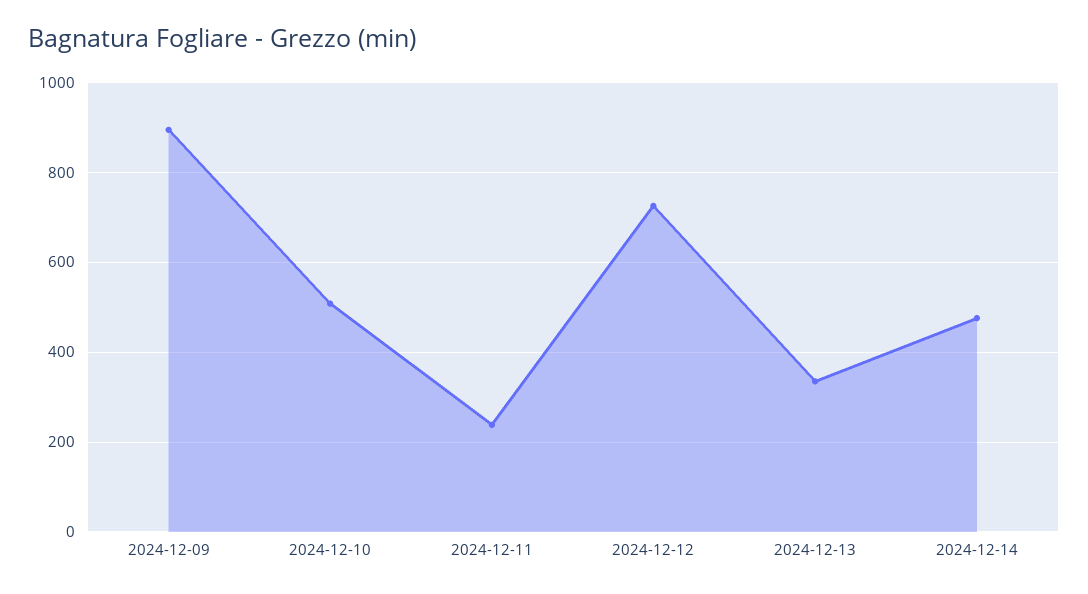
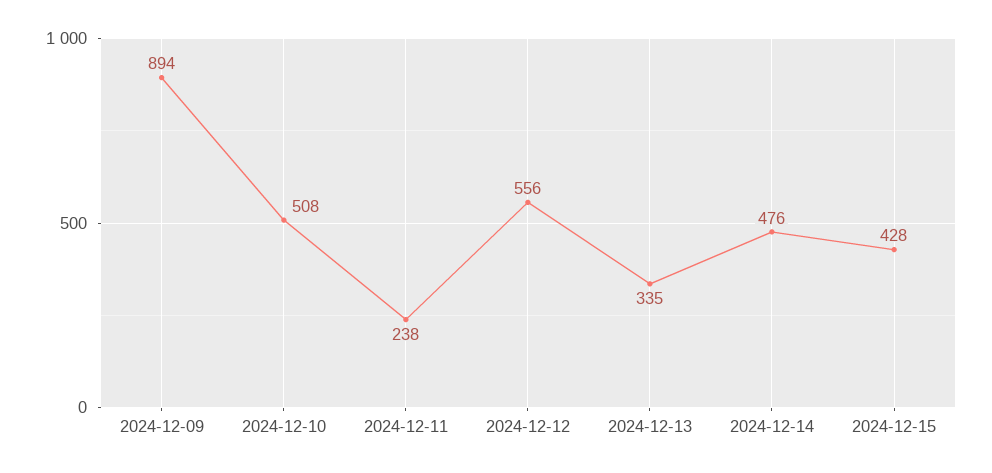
2024-12-12: 720 -> 556
2024-12-15: none -> 428

